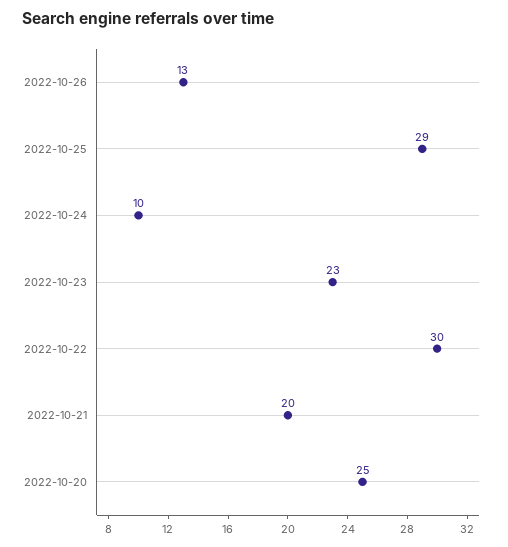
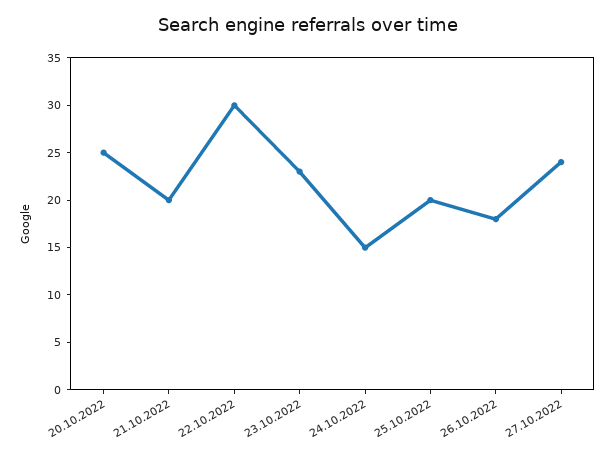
2022-10-26: 13 -> 18
2022-10-25: 29 -> 20
2022-10-24: 10 -> 15
27.10.2022: none -> 24

